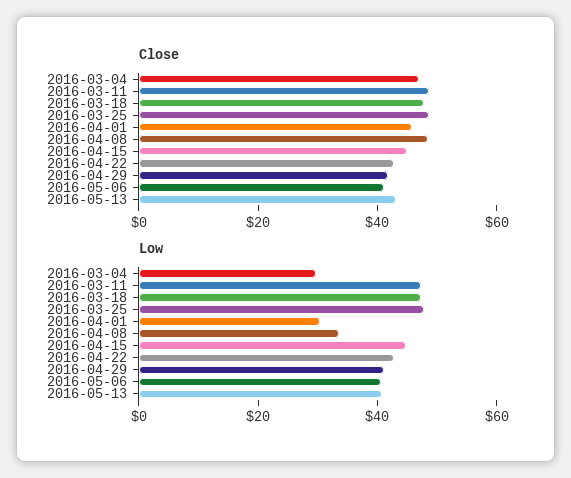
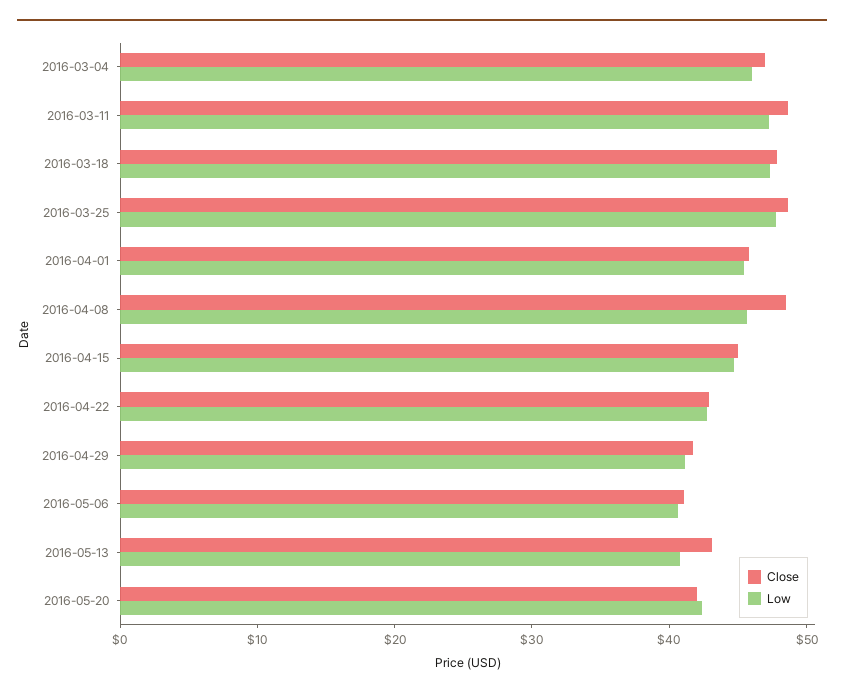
Low, 2016-03-04: 30 -> 46
Low, 2016-04-01: 30 -> 46
Low, 2016-04-08: 35 -> 46
Close, 2016-05-20: none -> 42
Low, 2016-05-20: none -> 42

